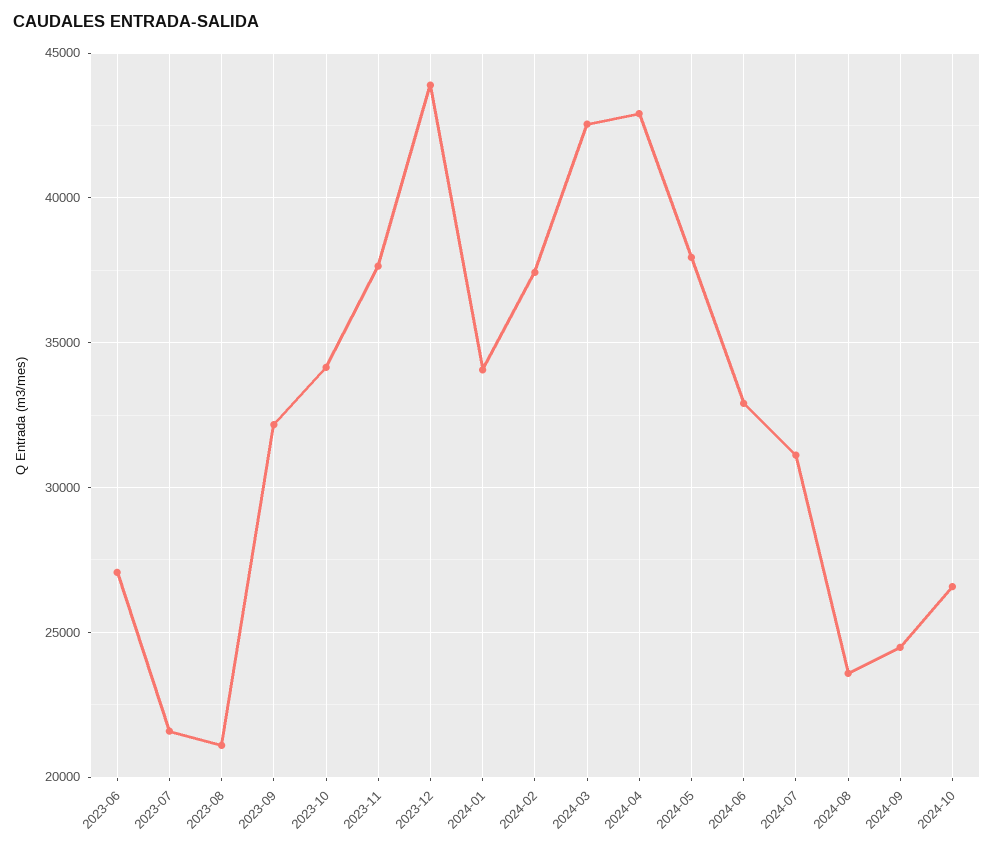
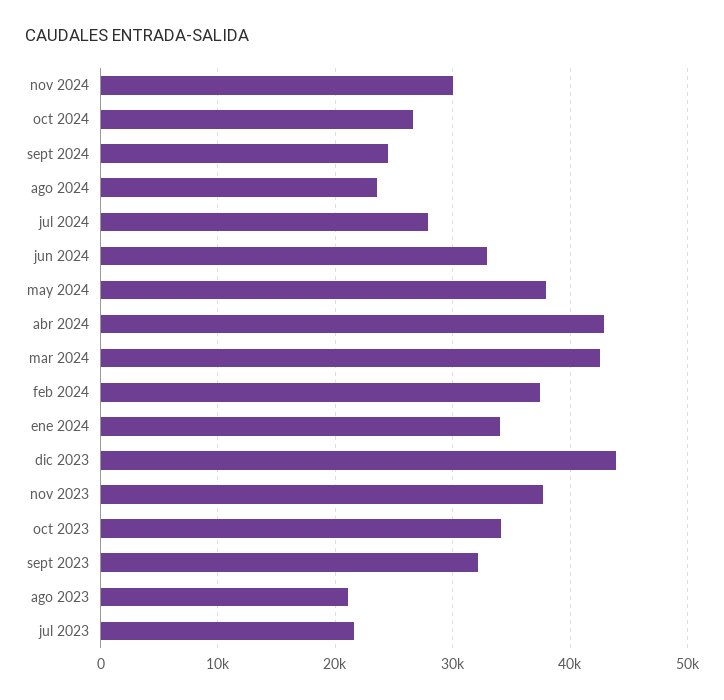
2023-06: 27000 -> none
2024-07: 31000 -> 28000
nov 2024: none -> 30000

